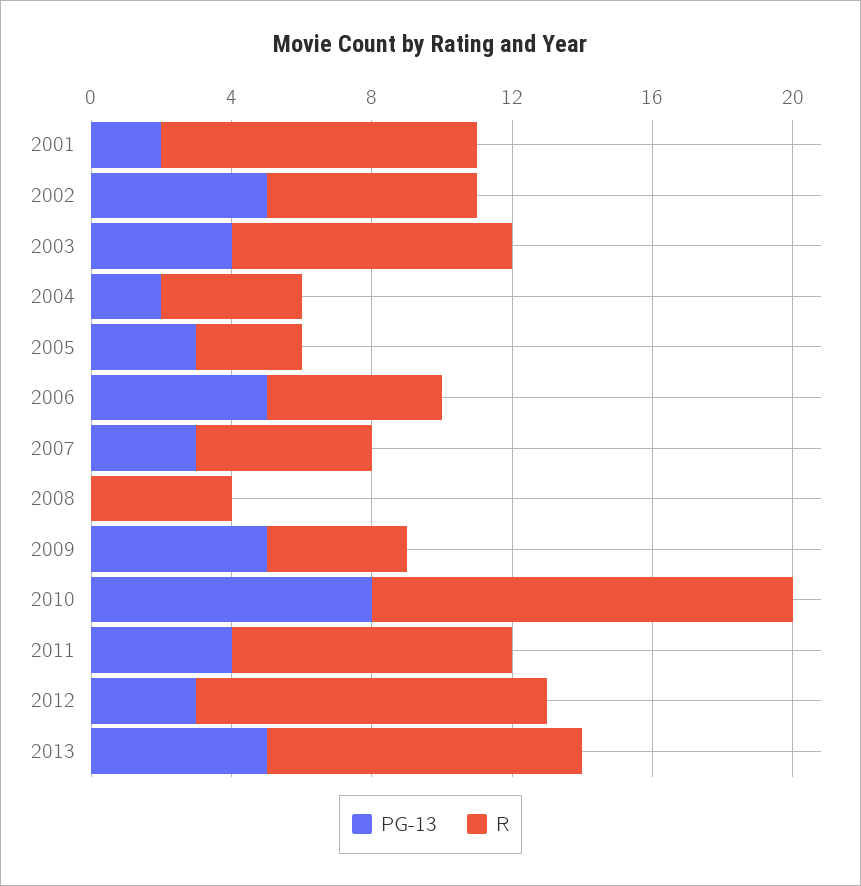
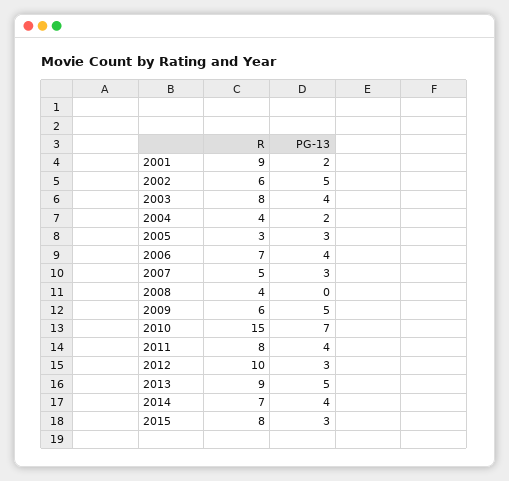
PG-13, 2006: 5 -> 4
R, 2006: 5 -> 7
R, 2009: 4 -> 6
PG-13, 2010: 8 -> 7
R, 2010: 12 -> 15
R, 2014: none -> 7
PG-13, 2014: none -> 4
R, 2015: none -> 8
PG-13, 2015: none -> 3

